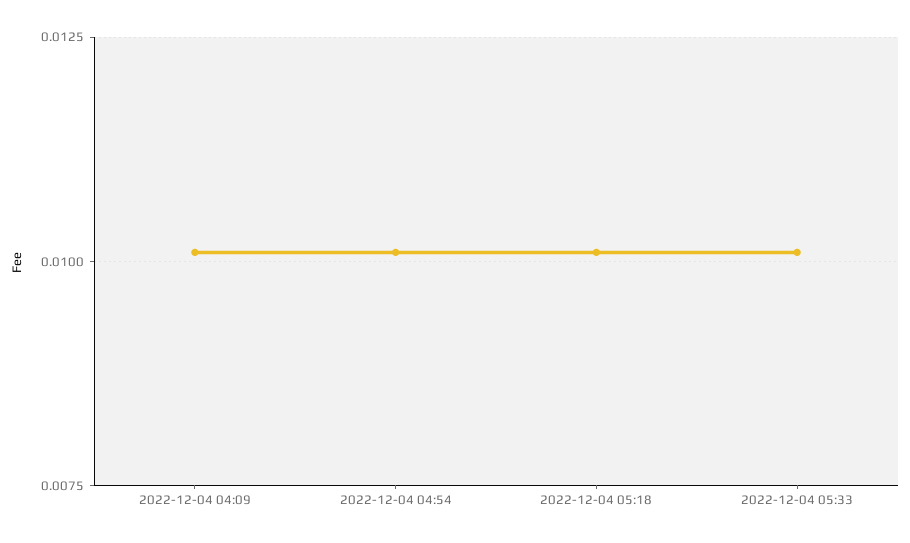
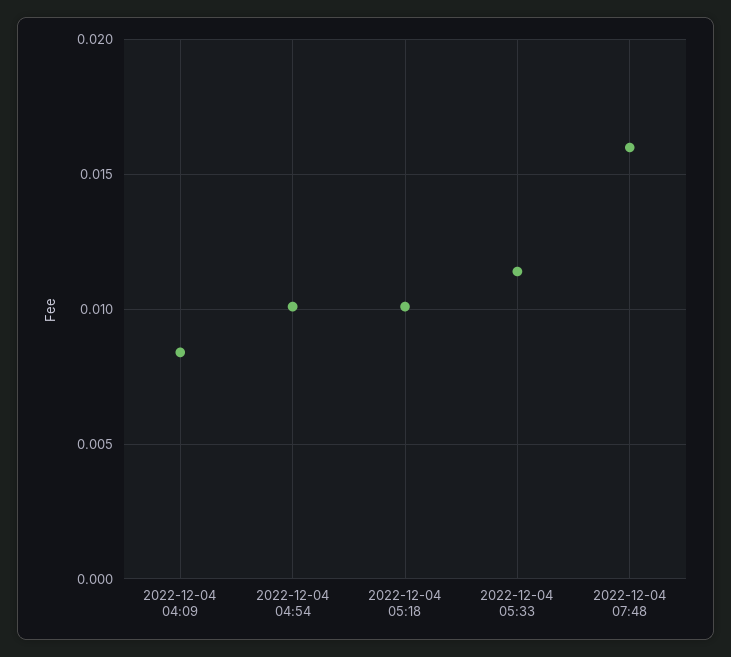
2022-12-04 04:09: 0.01 -> 0.0085
2022-12-04 05:33: 0.01 -> 0.0115
2022-12-04 07:48: none -> 0.016

